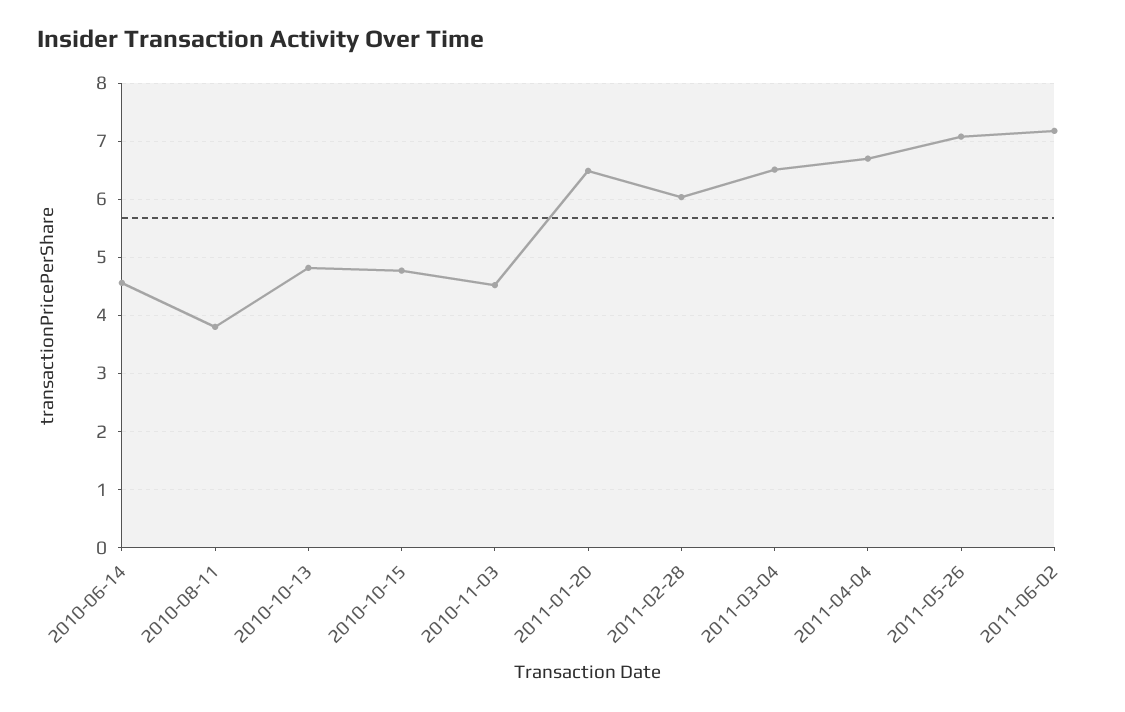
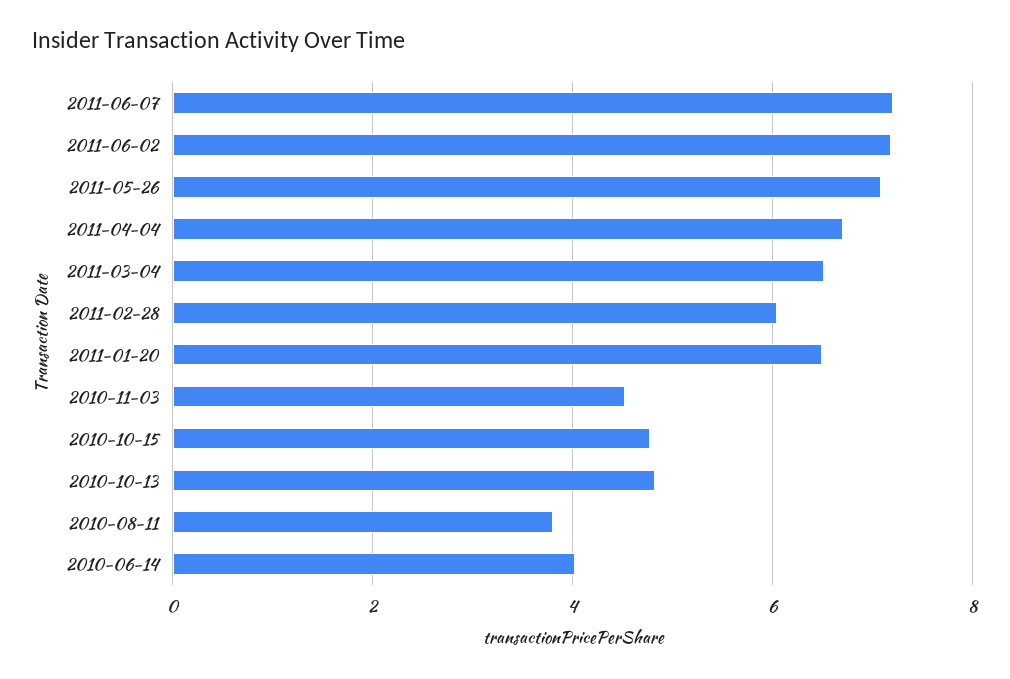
2010-06-14: 4.6 -> 4
2011-06-07: none -> 7.2

